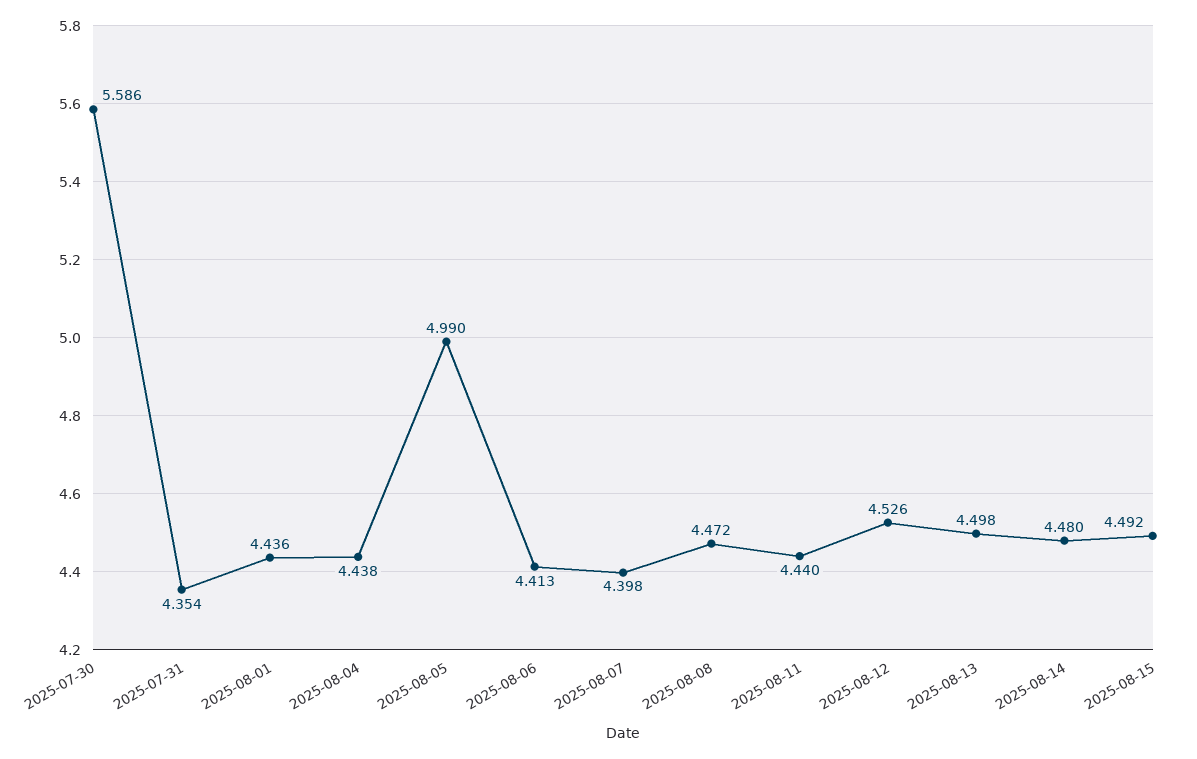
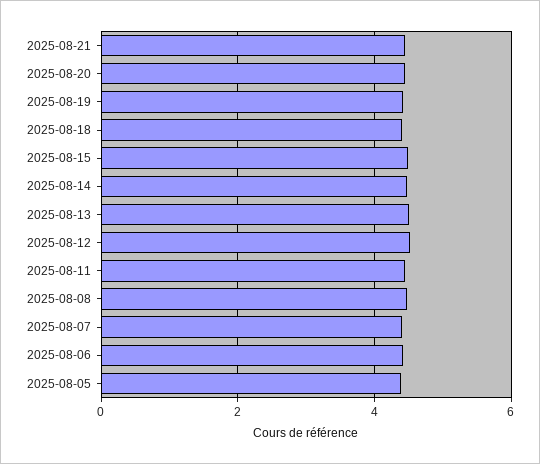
2025-07-30: 5.586 -> none
2025-07-31: 4.354 -> none
2025-08-01: 4.436 -> none
2025-08-04: 4.438 -> none
2025-08-05: 4.99 -> 4.4
2025-08-21: none -> 4.4
2025-08-20: none -> 4.4
2025-08-19: none -> 4.4
2025-08-18: none -> 4.4

